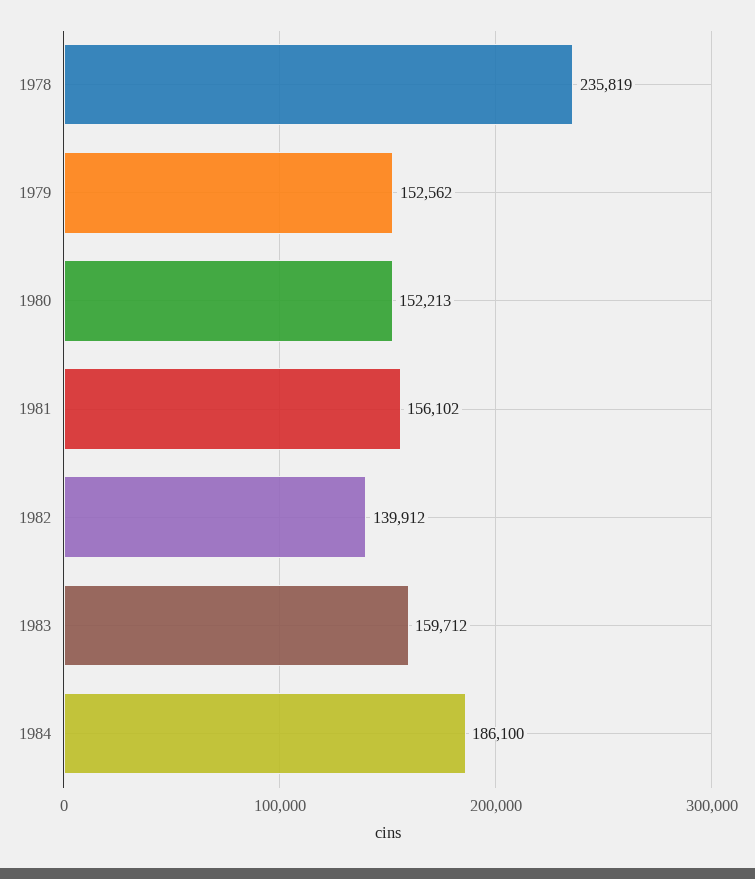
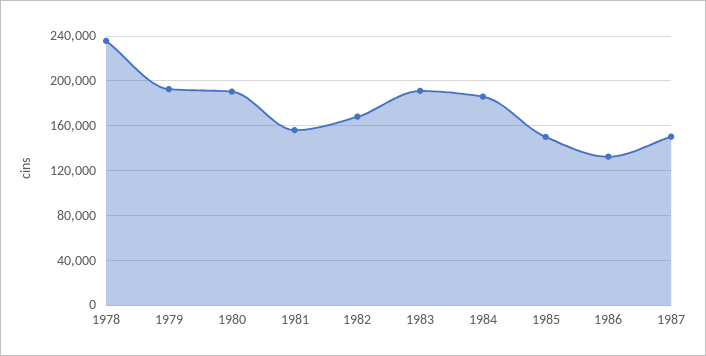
1979: 152562 -> 190000
1980: 152213 -> 190000
1982: 139912 -> 170000
1983: 159712 -> 190000
1985: none -> 150000
1986: none -> 130000
1987: none -> 150000

